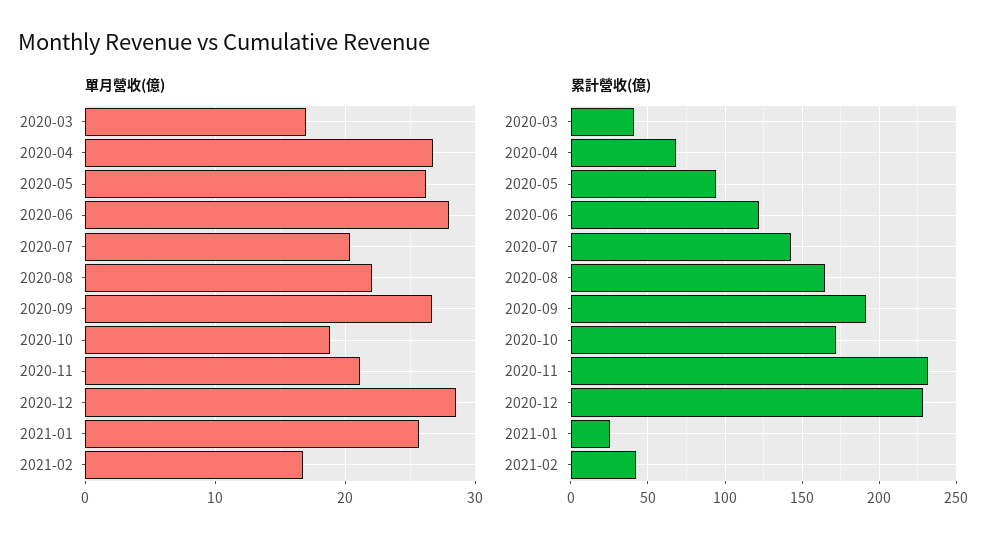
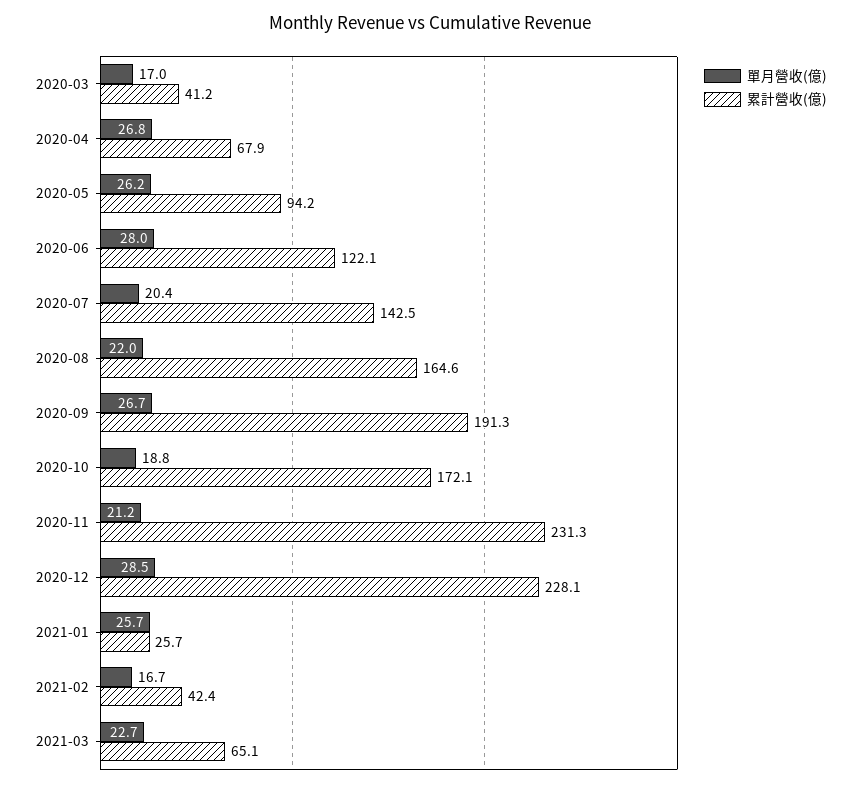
單月營收(億), 2021-03: none -> 22.7
累計營收(億), 2021-03: none -> 65.1

